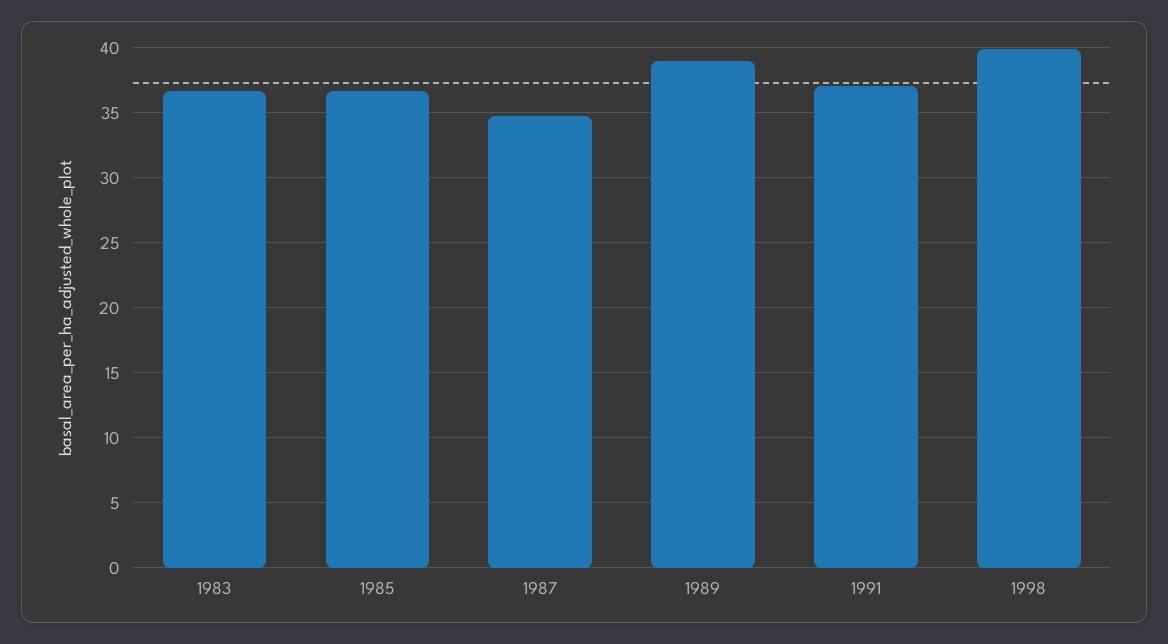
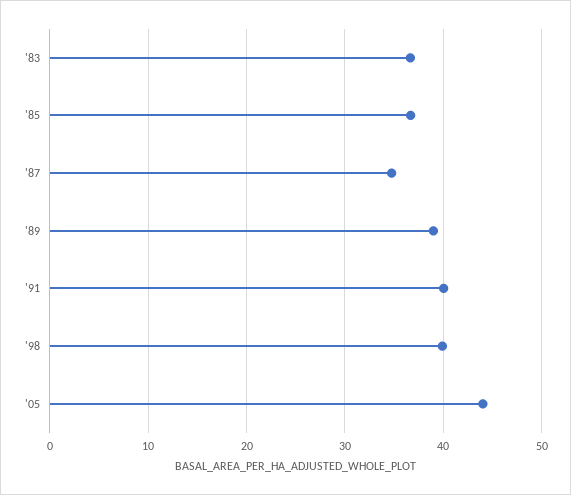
1991: 37 -> 40
'05: none -> 44

